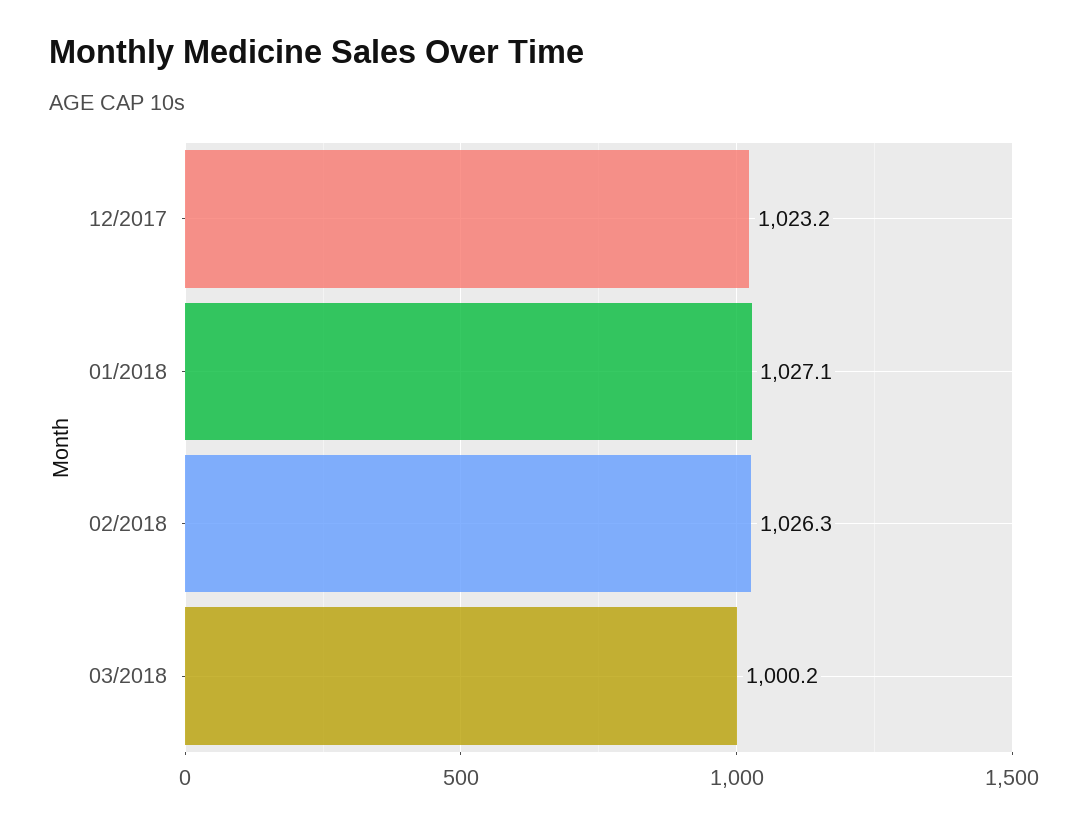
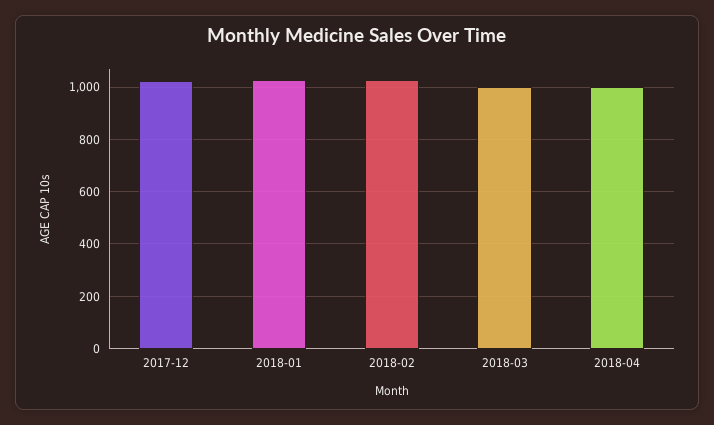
2018-04: none -> 1000

